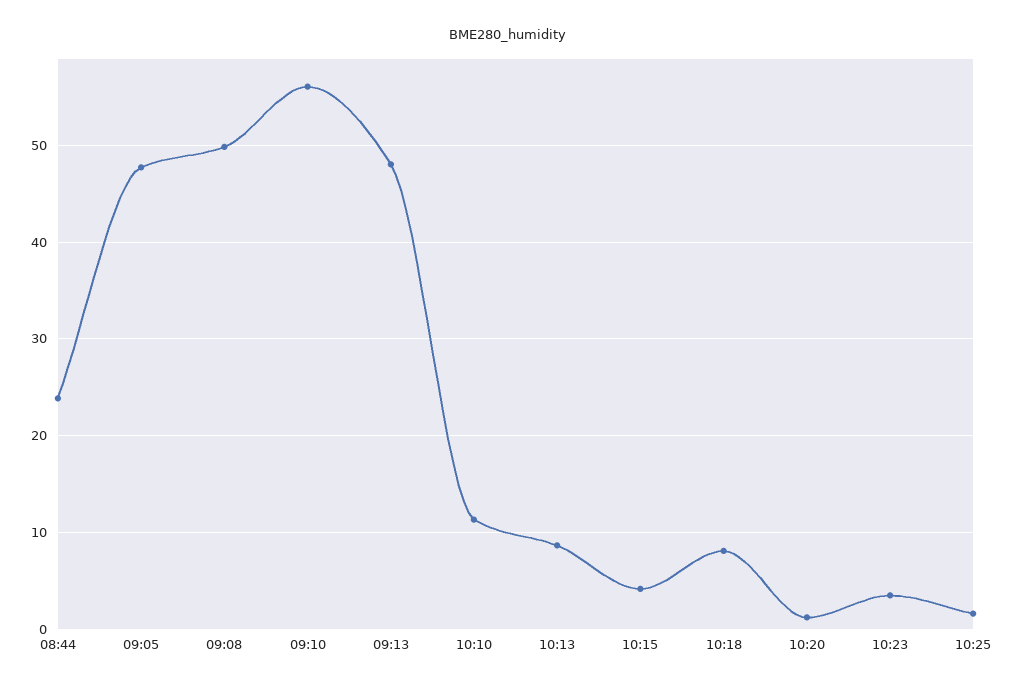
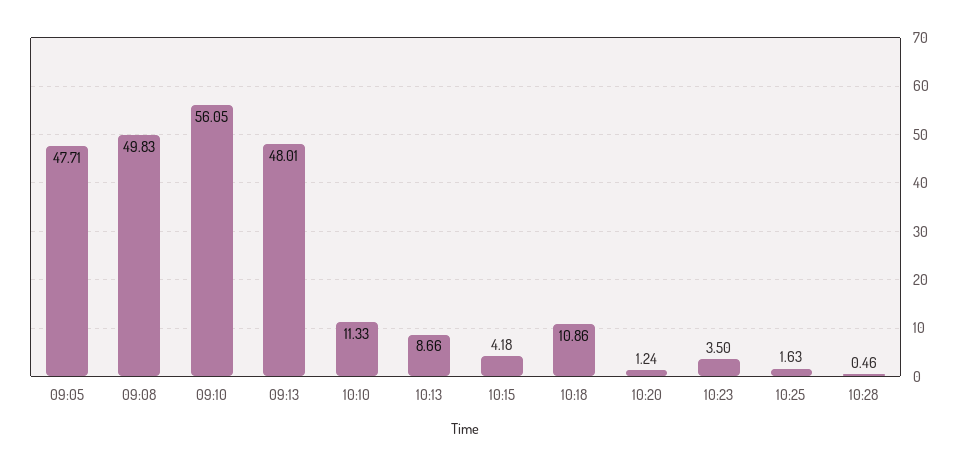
08:44: 24 -> none
10:18: 8 -> 10.86
10:28: none -> 0.46

